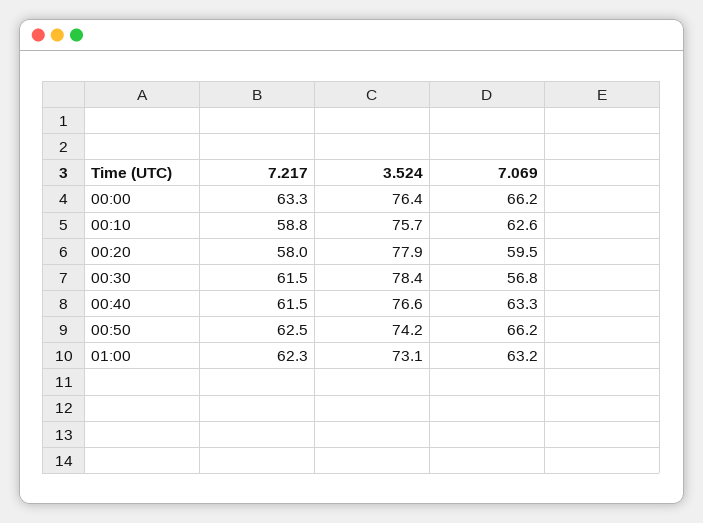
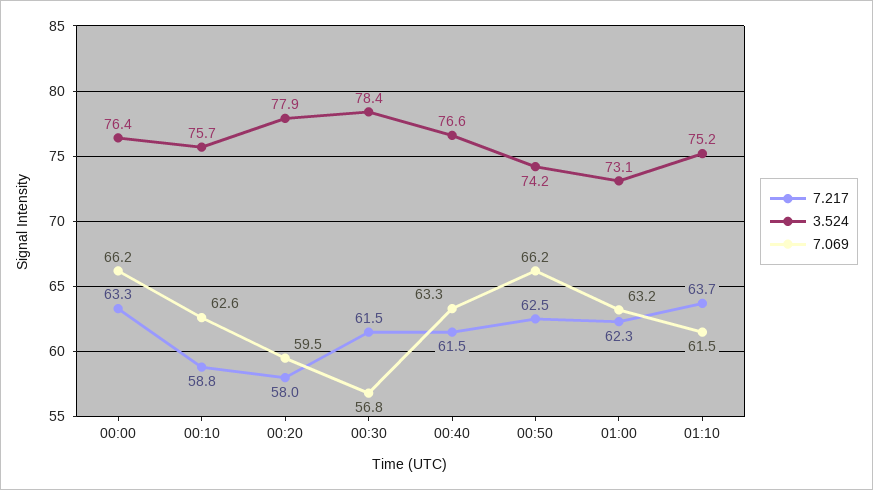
7.217, 01:10: none -> 63.7
3.524, 01:10: none -> 75.2
7.069, 01:10: none -> 61.5

